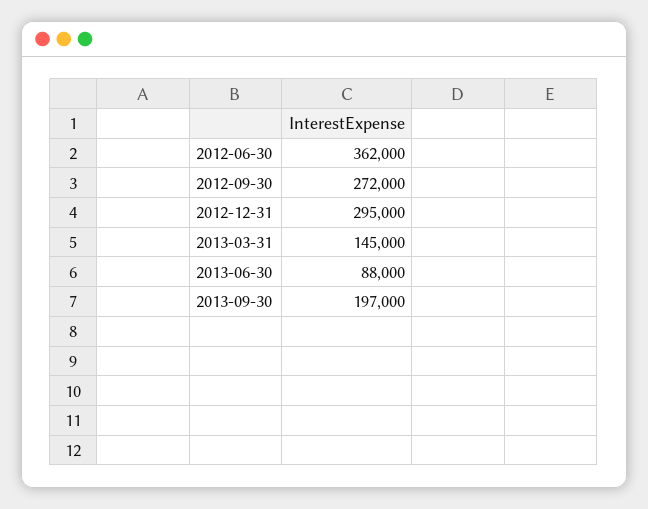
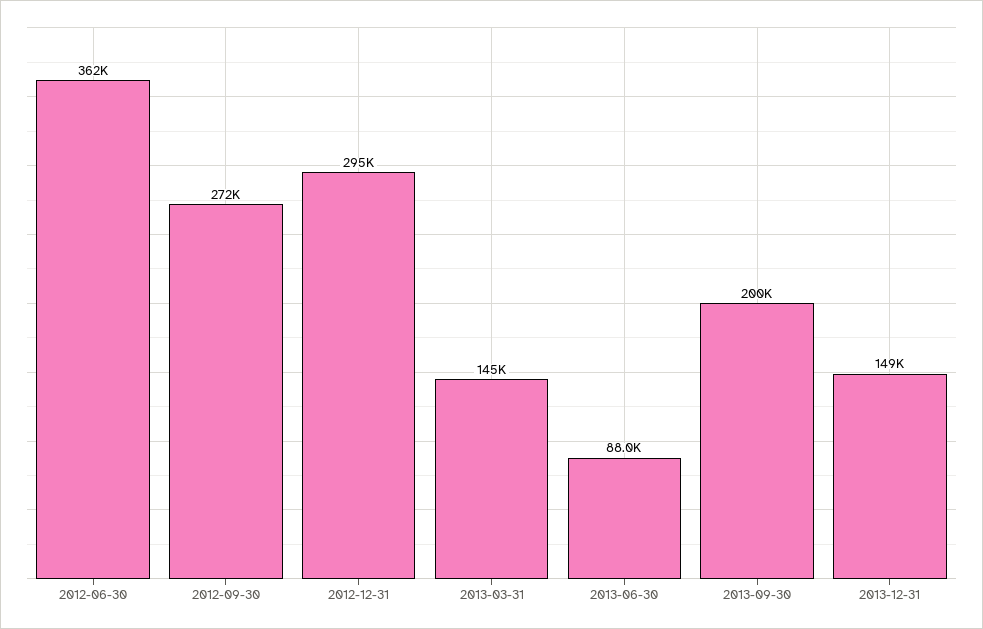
2013-09-30: 197000 -> 200000
2013-12-31: none -> 149000

